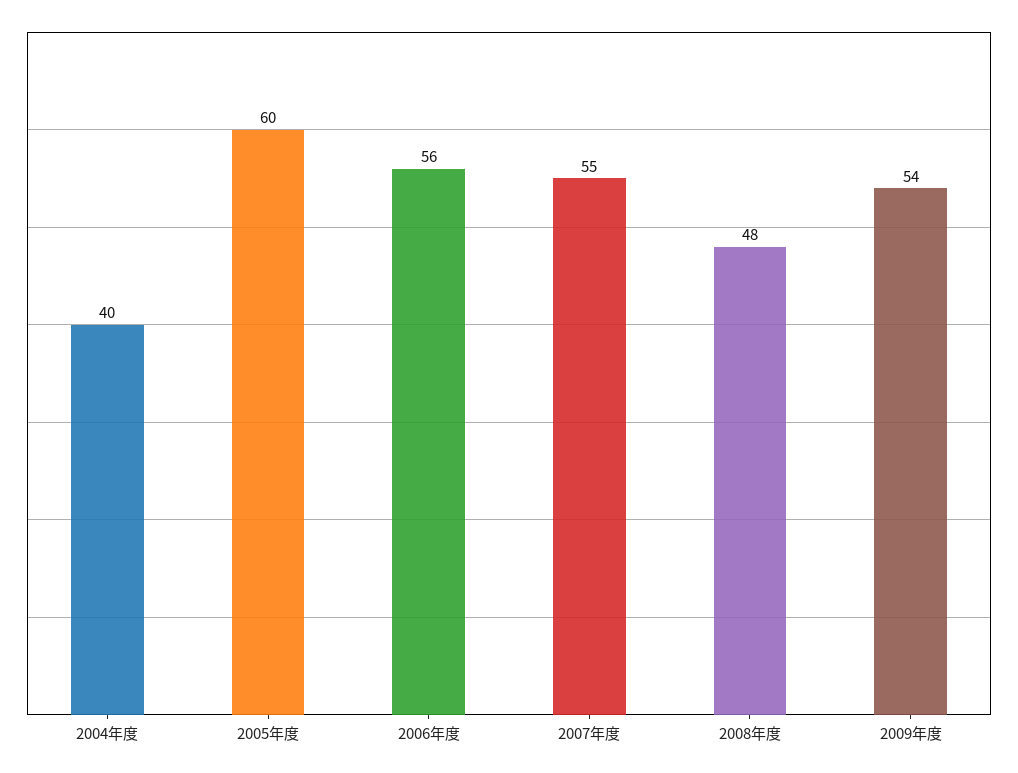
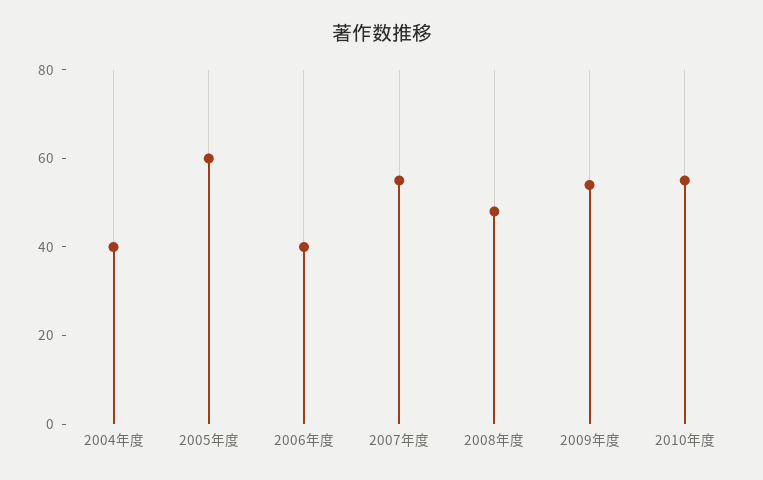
2006年度: 56 -> 40
2010年度: none -> 55

